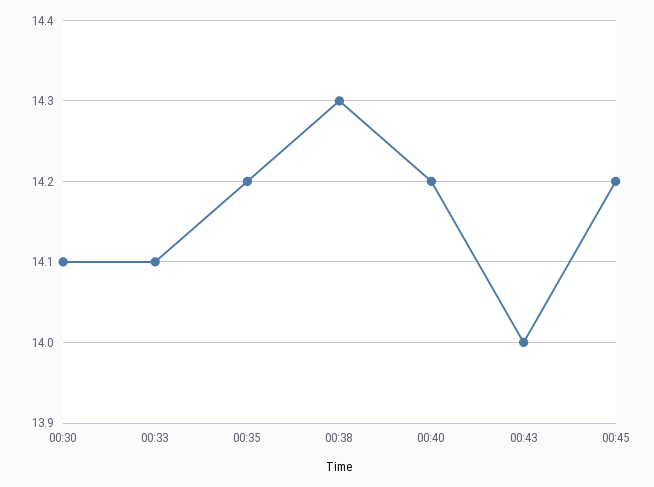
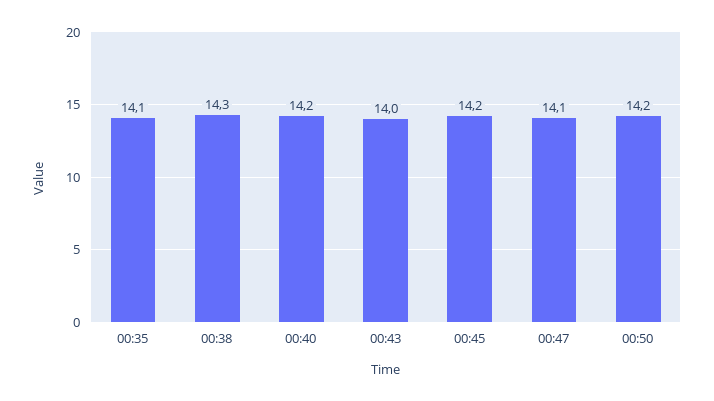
00:30: 14.1 -> none
00:33: 14.1 -> none
00:35: 14.2 -> 14.1
00:47: none -> 14.1
00:50: none -> 14.2

